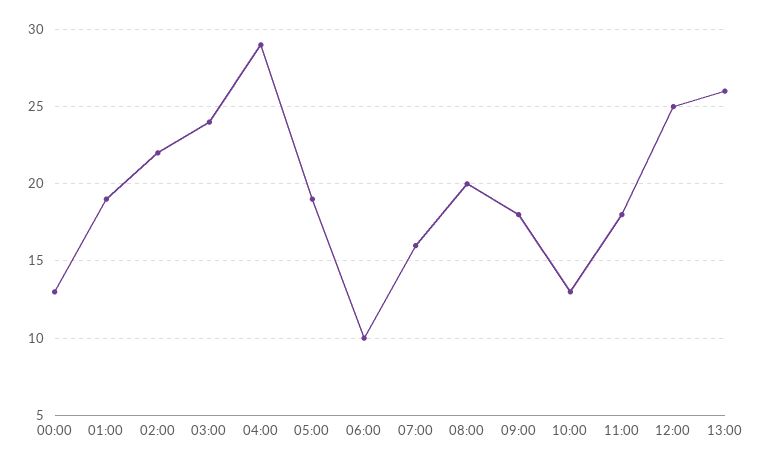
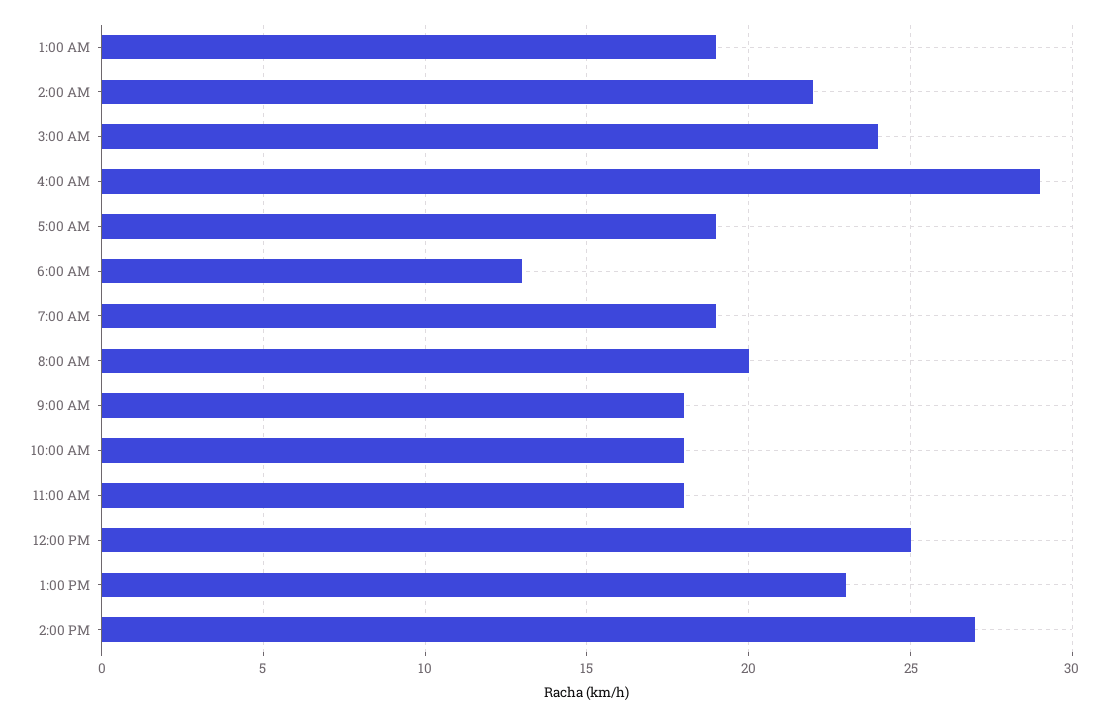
00:00: 13 -> none
06:00: 10 -> 13
07:00: 16 -> 19
10:00: 13 -> 18
13:00: 26 -> 23
2:00 PM: none -> 27

